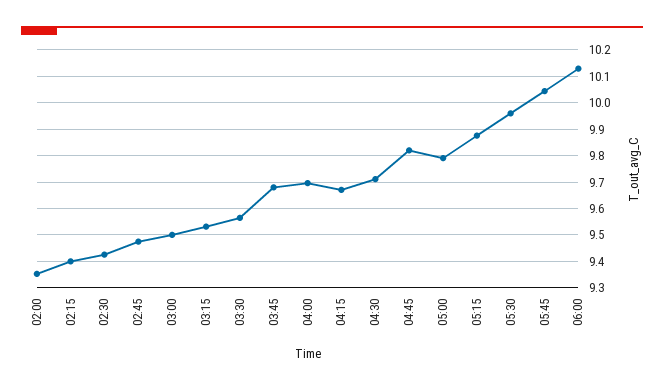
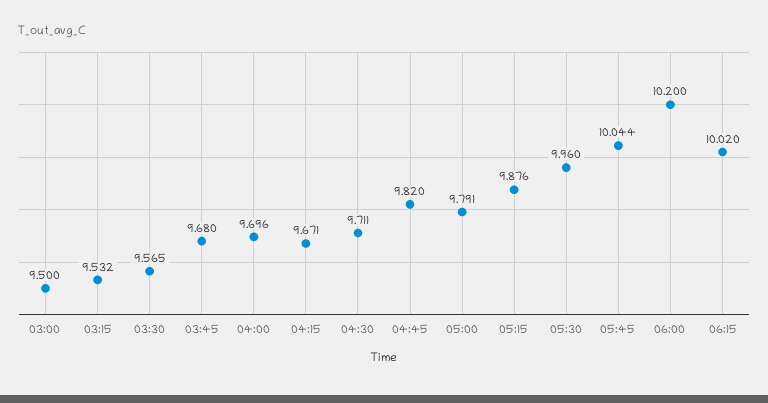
02:00: 9.35 -> none
02:15: 9.4 -> none
02:30: 9.425 -> none
02:45: 9.475 -> none
06:00: 10.125 -> 10.2
06:15: none -> 10.02

